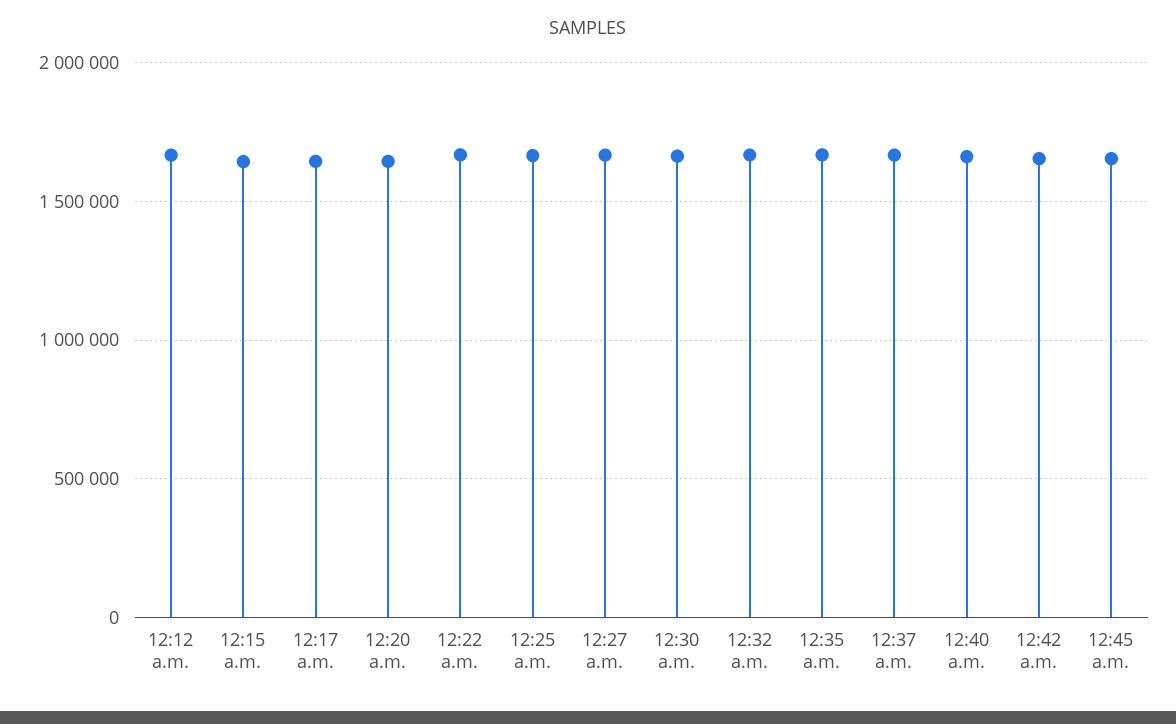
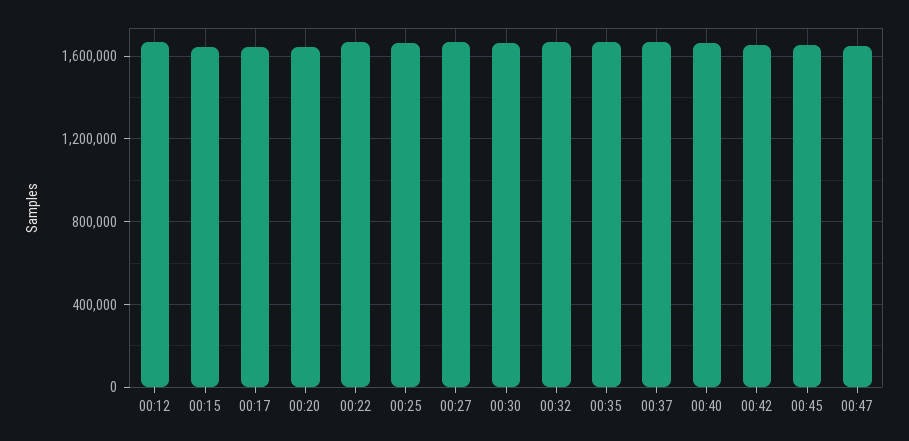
00:47: none -> 1650000

